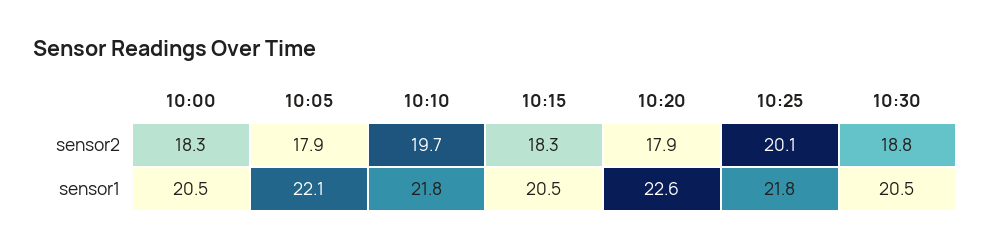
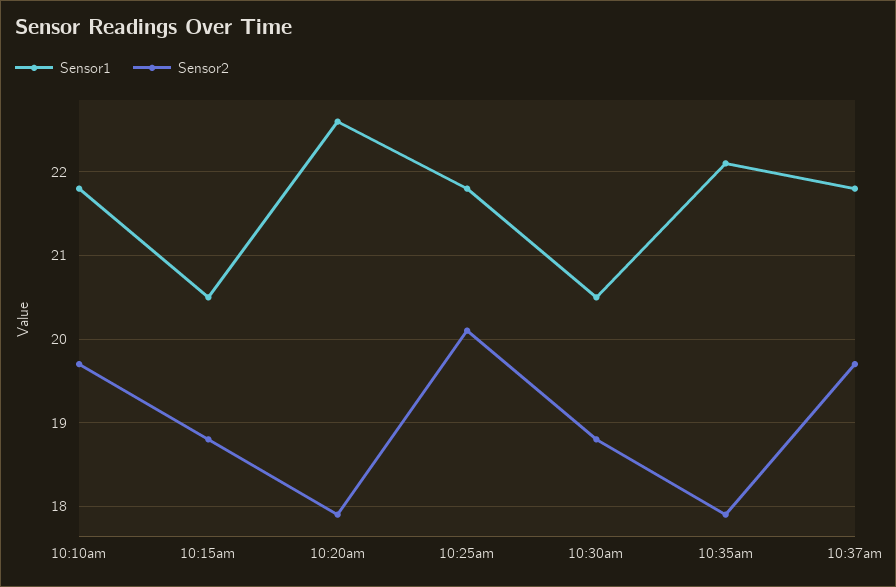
sensor2, 10:00: 18.3 -> none
sensor2, 10:05: 17.9 -> none
sensor2, 10:15: 18.3 -> 18.8
sensor1, 10:00: 20.5 -> none
sensor1, 10:05: 22.1 -> none
sensor1, 10:35am: none -> 22.1
sensor2, 10:35am: none -> 17.9
sensor1, 10:37am: none -> 21.8
sensor2, 10:37am: none -> 19.7

